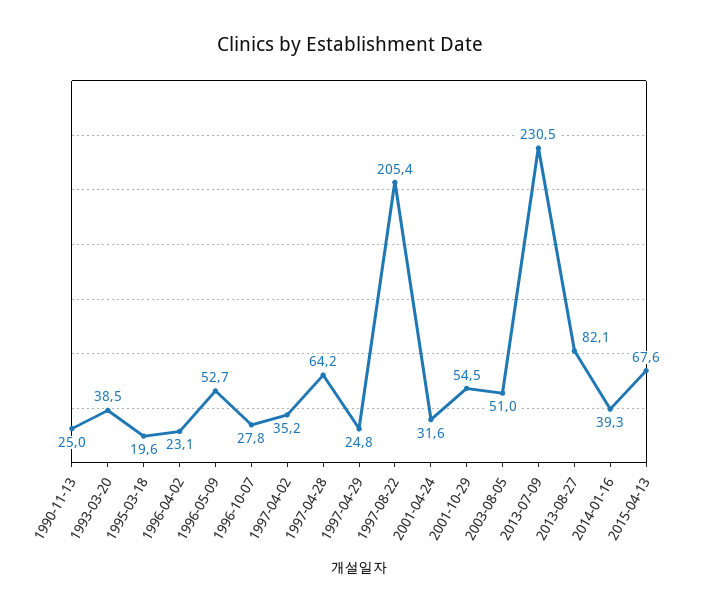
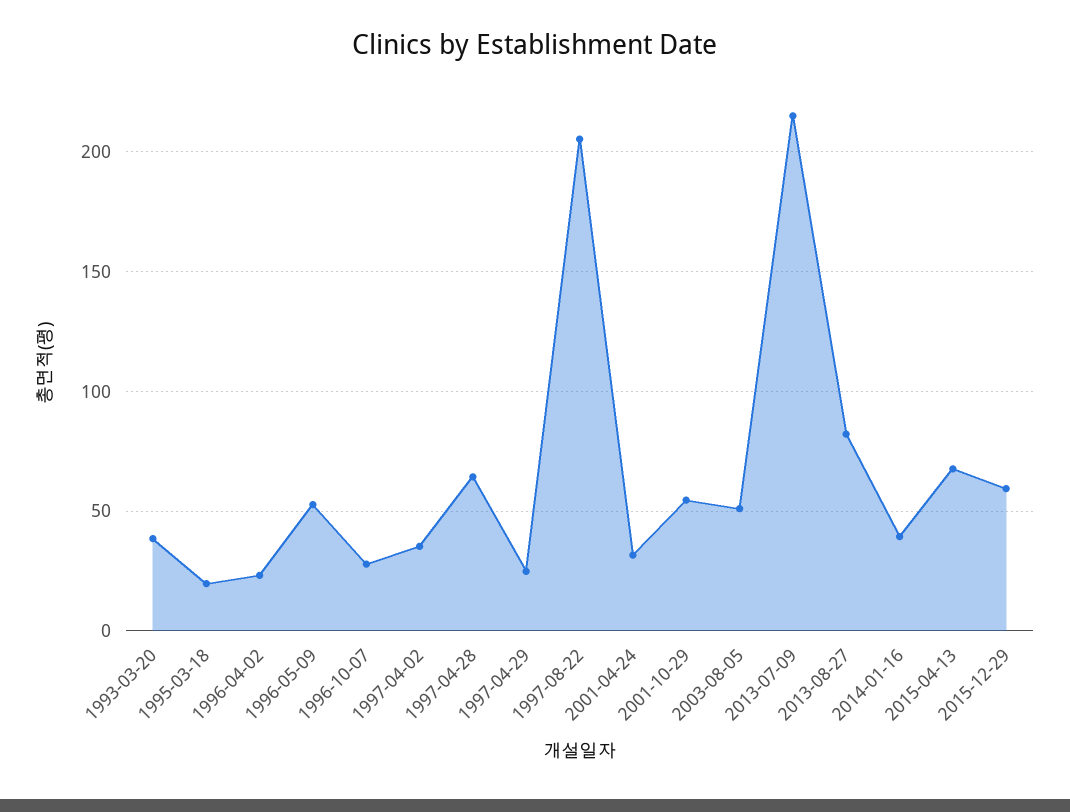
1990-11-13: 25 -> none
2013-07-09: 230.5 -> 215
2015-12-29: none -> 60

